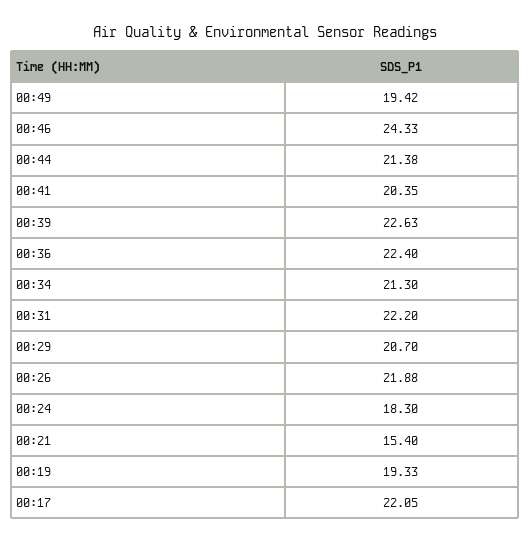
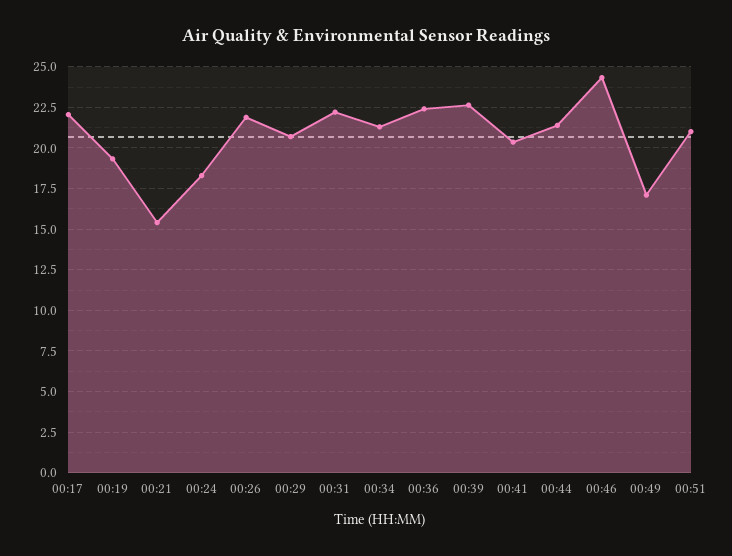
00:49: 19.42 -> 17
00:51: none -> 21

